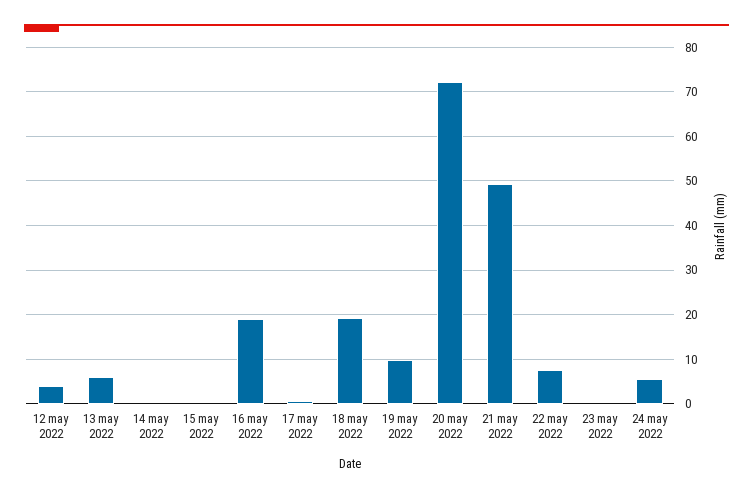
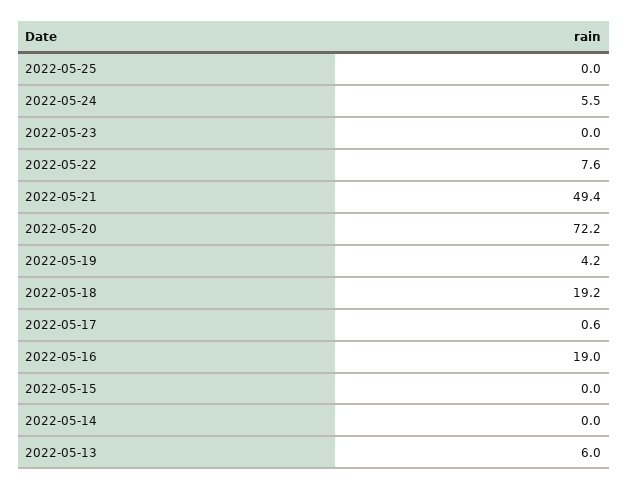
12 may 2022: 4 -> none
19 may 2022: 10 -> 4.2
2022-05-25: none -> 0

